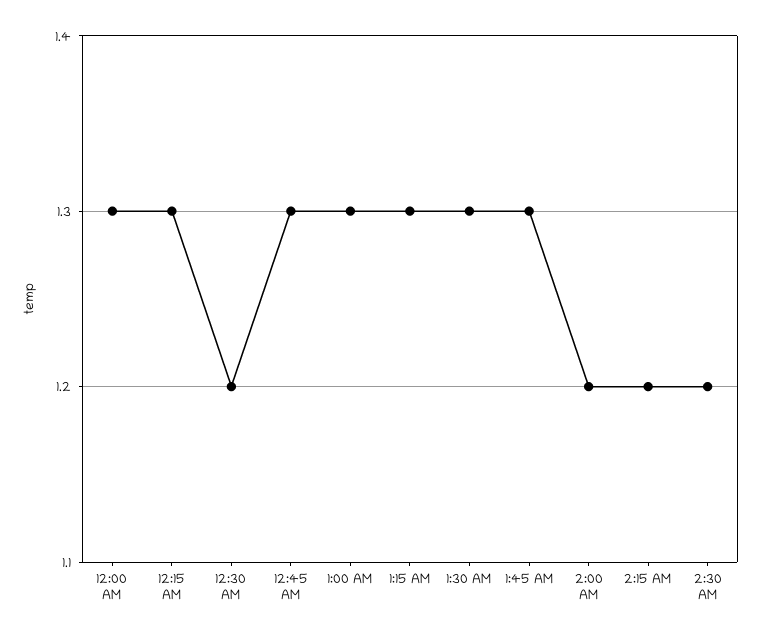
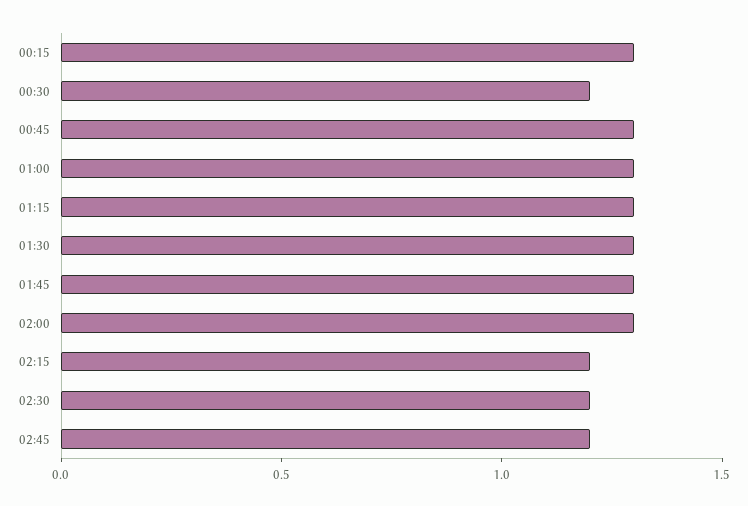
12:00 AM: 1.3 -> none
2:00 AM: 1.2 -> 1.3
02:45: none -> 1.2

